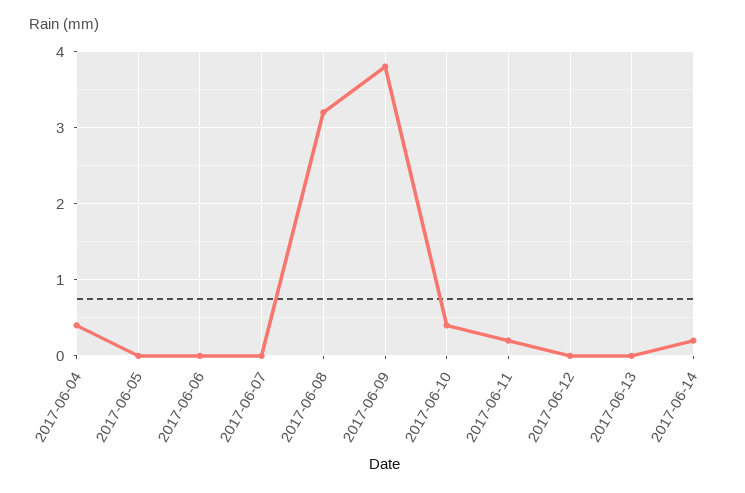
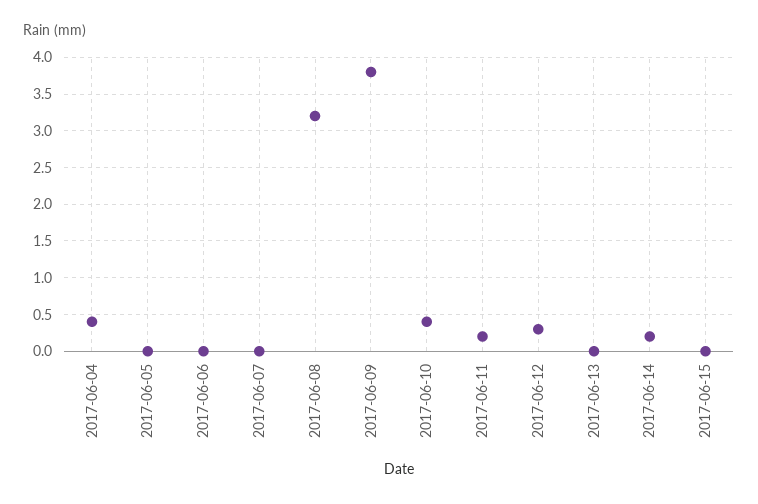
2017-06-12: 0 -> 0.3
2017-06-15: none -> 0

